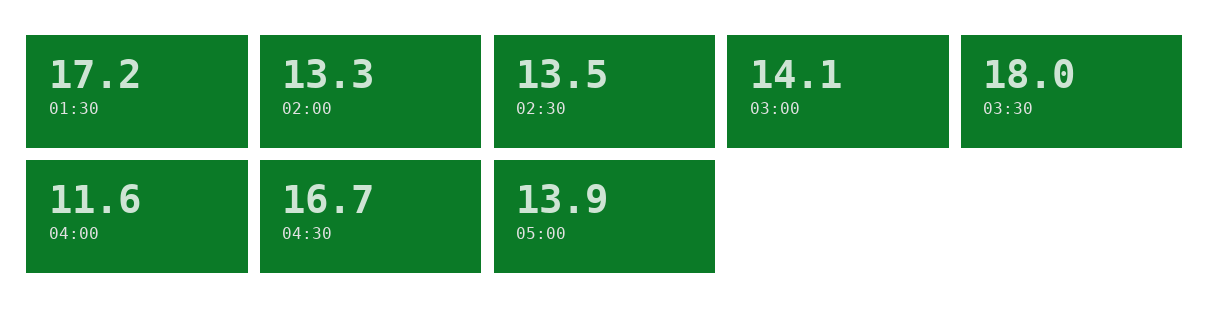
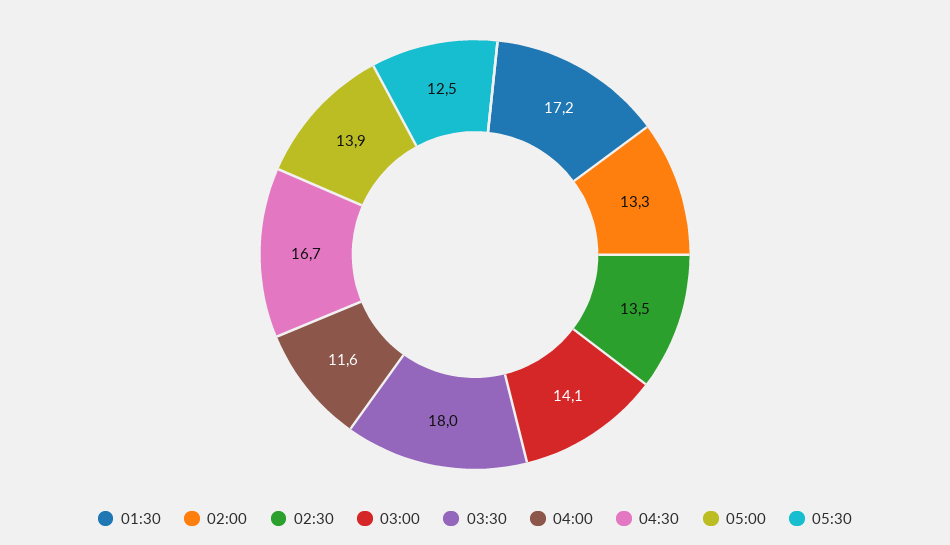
05:30: none -> 12.5

